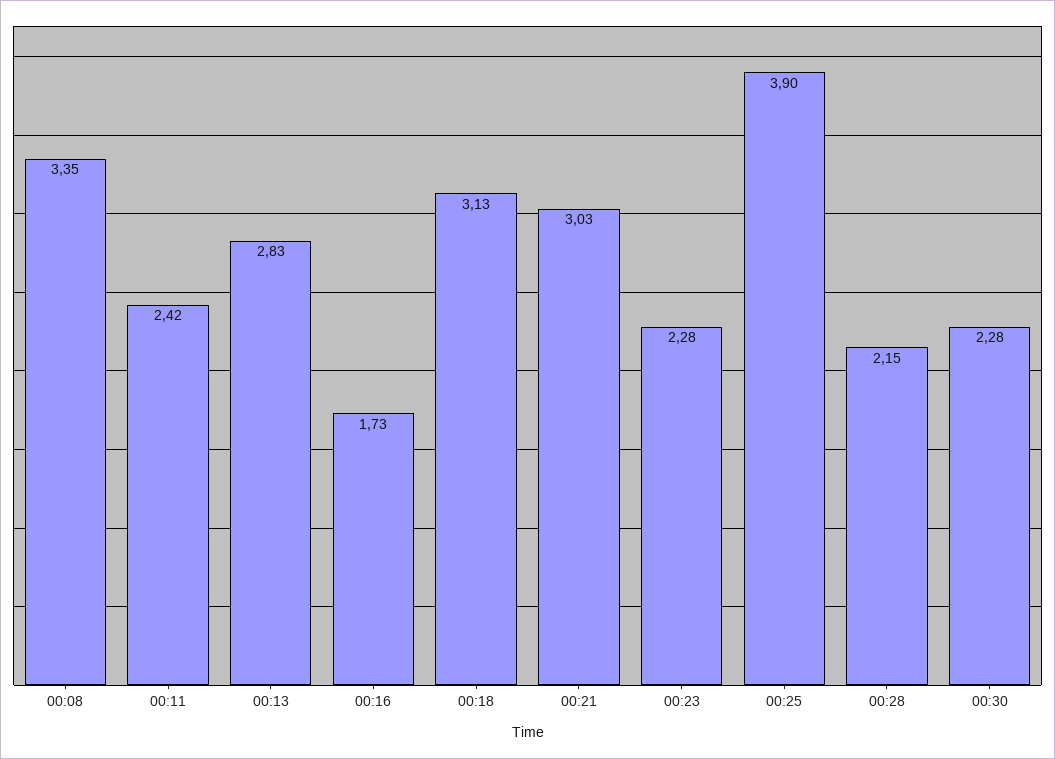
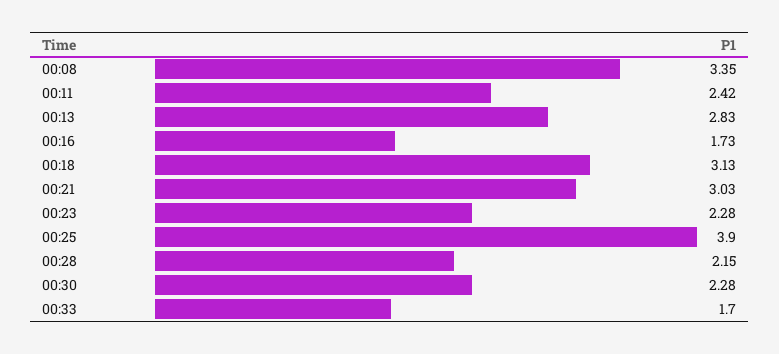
00:33: none -> 1.7

